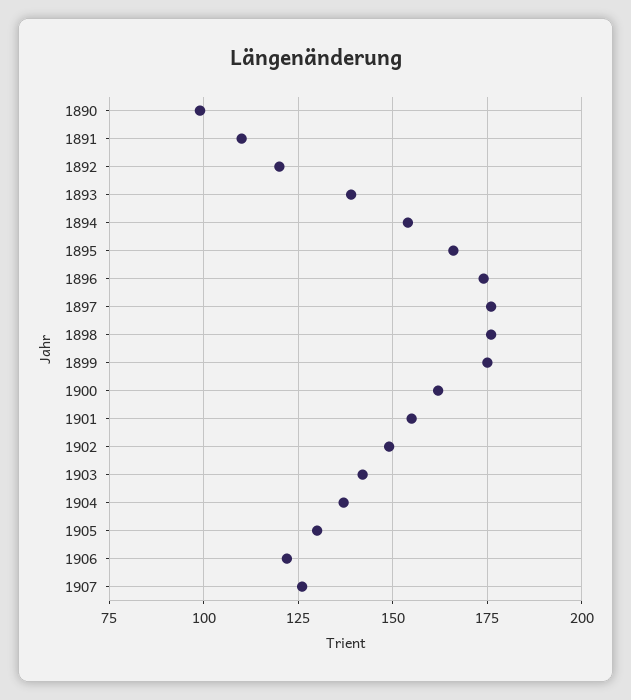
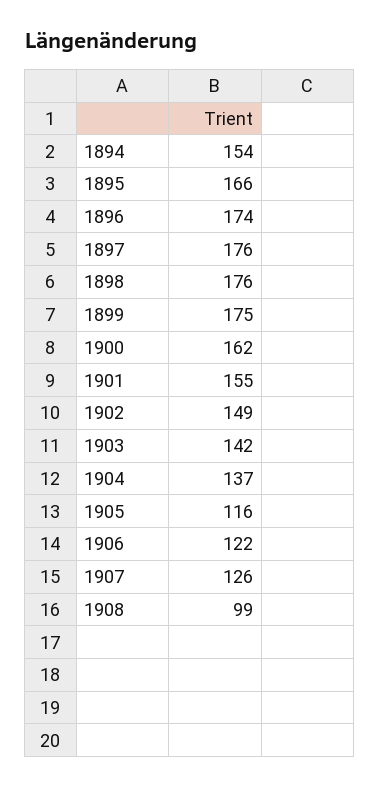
1890: 100 -> none
1891: 110 -> none
1892: 120 -> none
1893: 140 -> none
1905: 130 -> 116
1908: none -> 99

